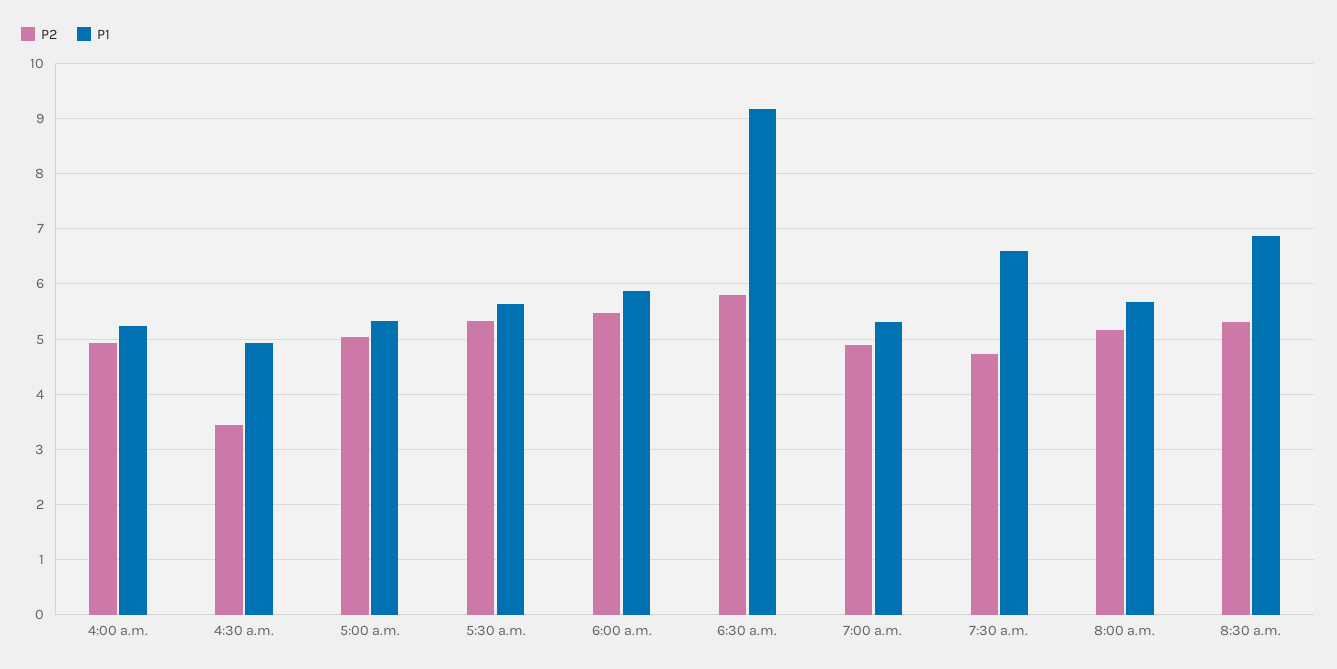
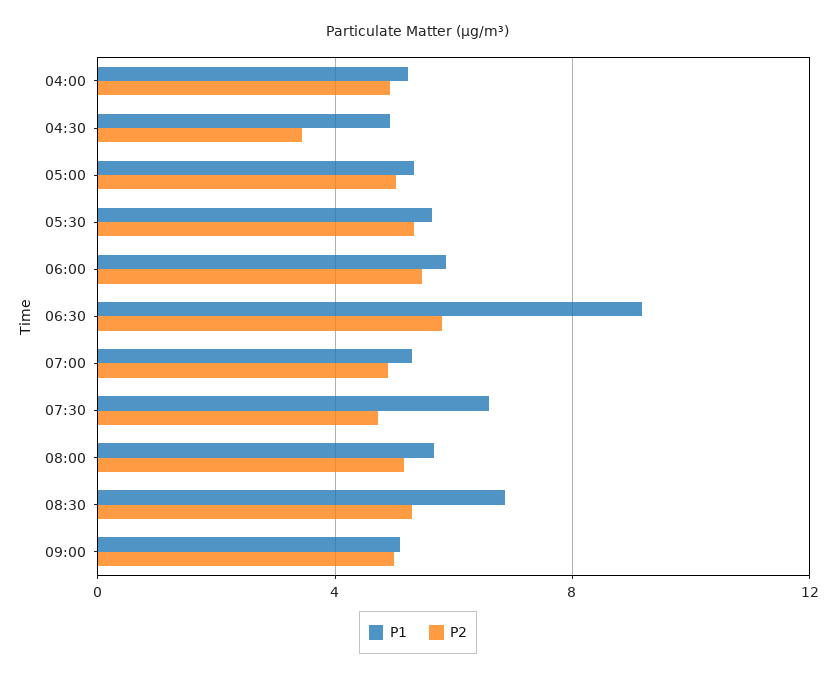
P1, 09:00: none -> 5
P2, 09:00: none -> 5

